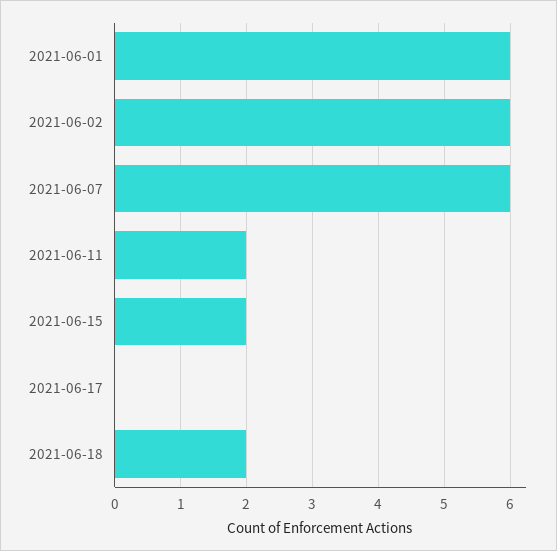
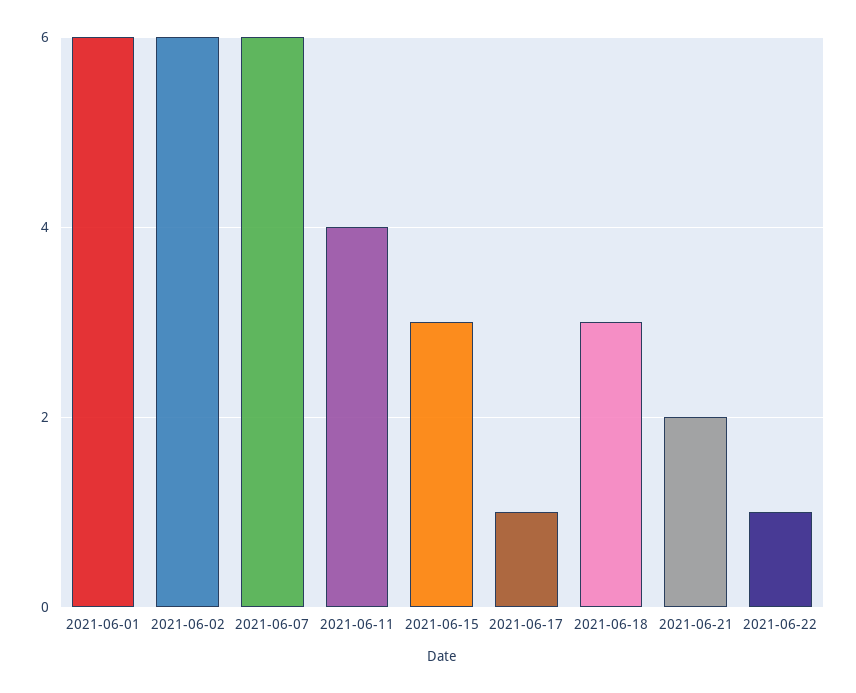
2021-06-11: 2 -> 4
2021-06-15: 2 -> 3
2021-06-17: 0 -> 1
2021-06-18: 2 -> 3
2021-06-21: none -> 2
2021-06-22: none -> 1

